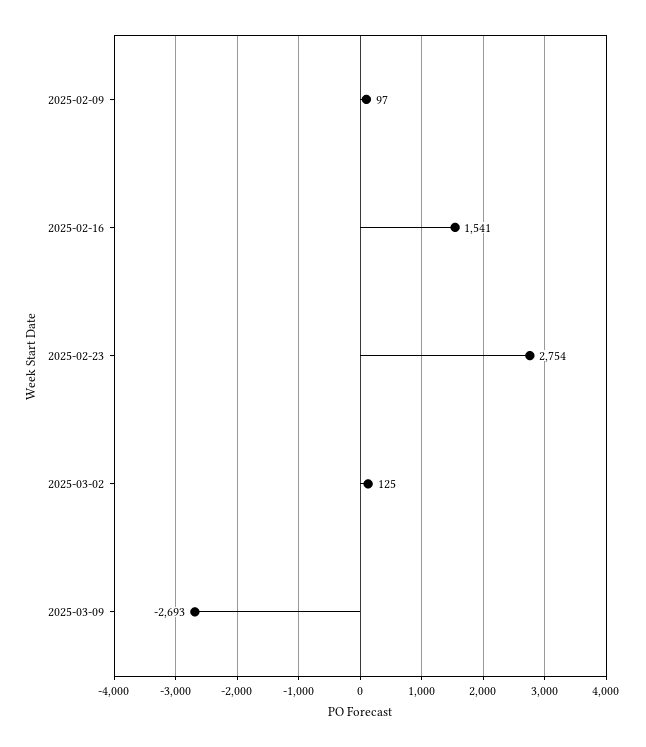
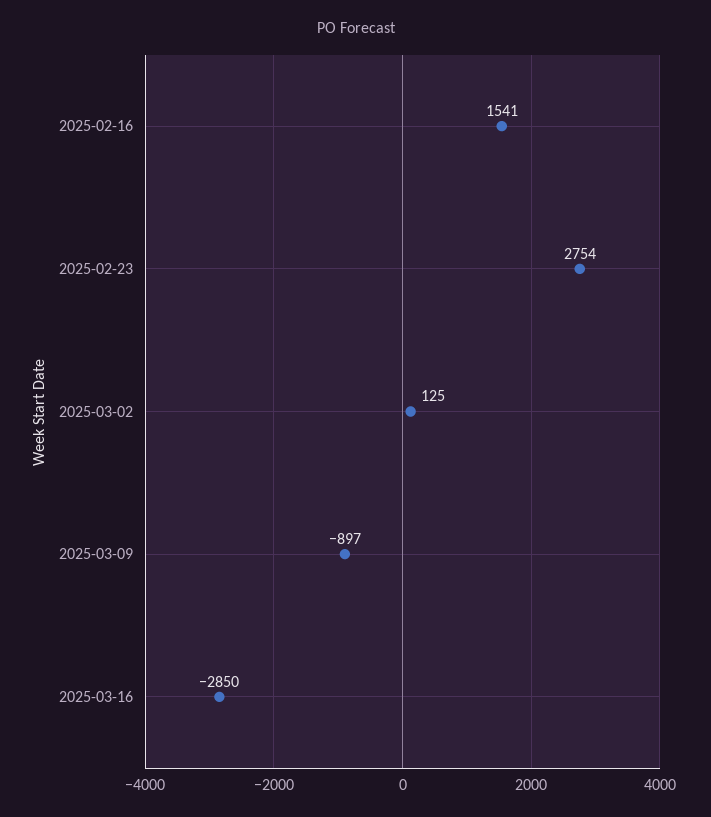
2025-02-09: 97 -> none
2025-03-09: -2693 -> -897
2025-03-16: none -> -2850

